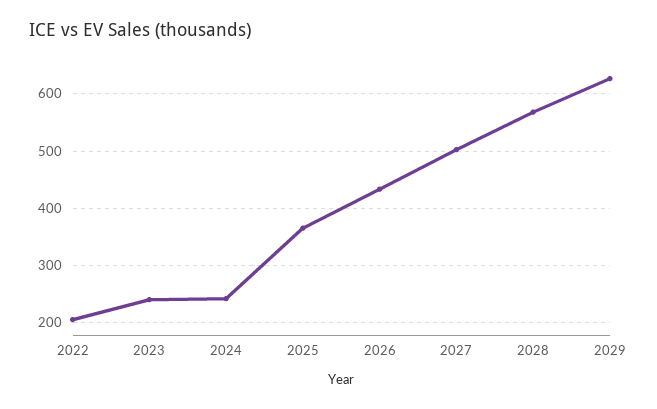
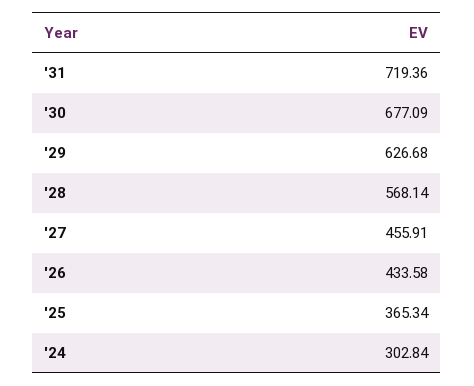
2022: 200 -> none
2023: 240 -> none
2024: 240 -> 302.84
2027: 500 -> 455.91
'31: none -> 719.36
'30: none -> 677.09

